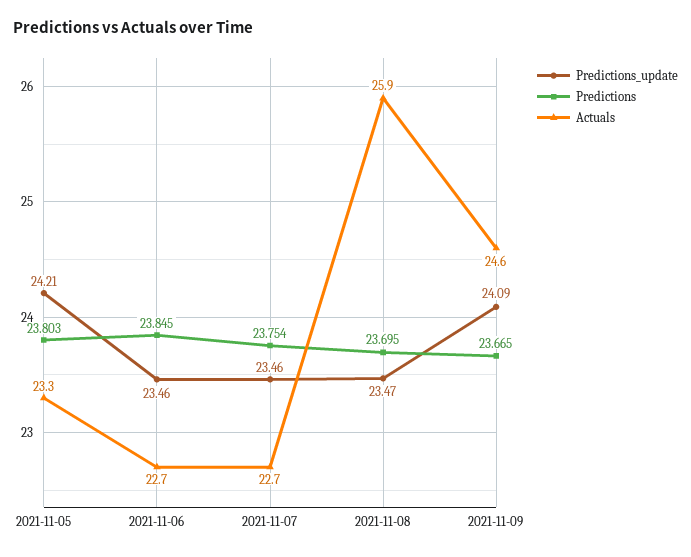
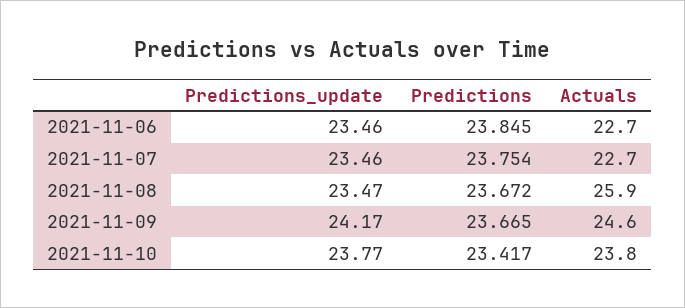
Predictions_update, 2021-11-05: 24.21 -> none
Predictions, 2021-11-05: 23.803 -> none
Actuals, 2021-11-05: 23.3 -> none
Predictions, 2021-11-08: 23.695 -> 23.672
Predictions_update, 2021-11-09: 24.09 -> 24.17
Predictions_update, 2021-11-10: none -> 23.77
Predictions, 2021-11-10: none -> 23.417
Actuals, 2021-11-10: none -> 23.8

